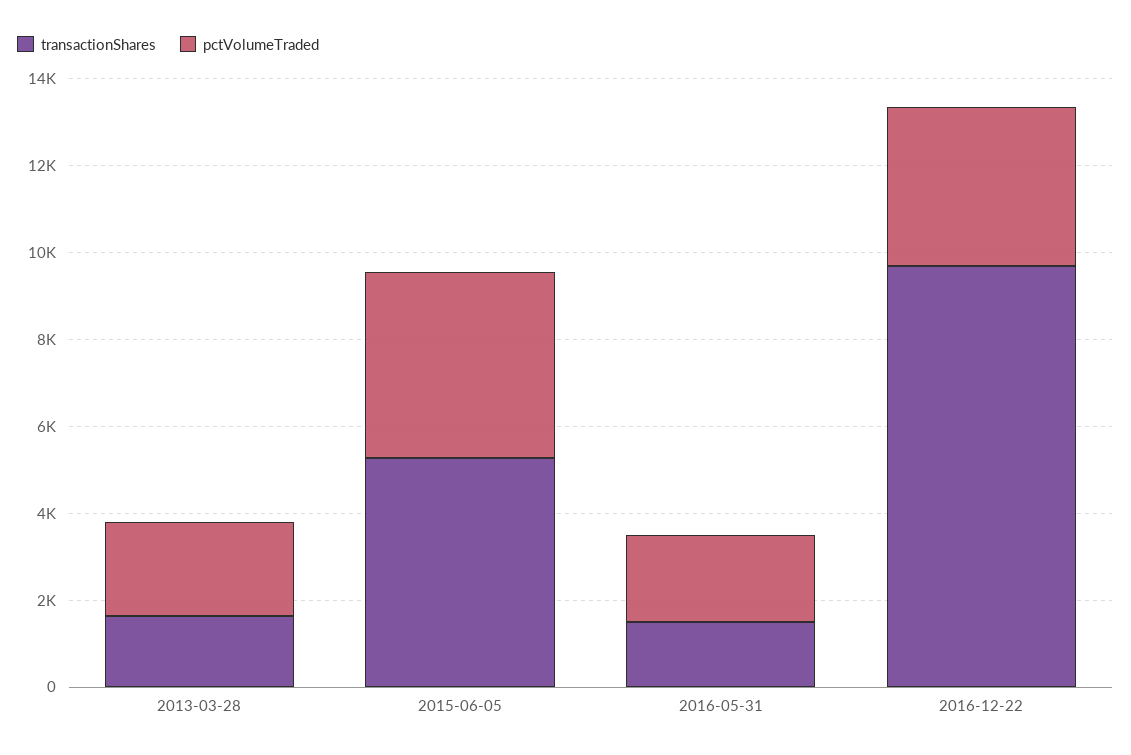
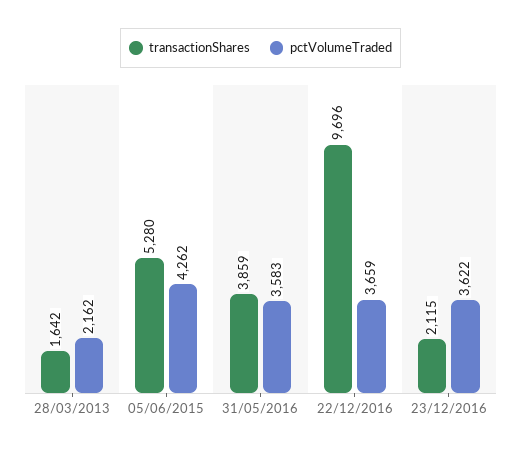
transactionShares, 2016-05-31: 1500 -> 3859
pctVolumeTraded, 2016-05-31: 2000 -> 3583
transactionShares, 23/12/2016: none -> 2115
pctVolumeTraded, 23/12/2016: none -> 3622

